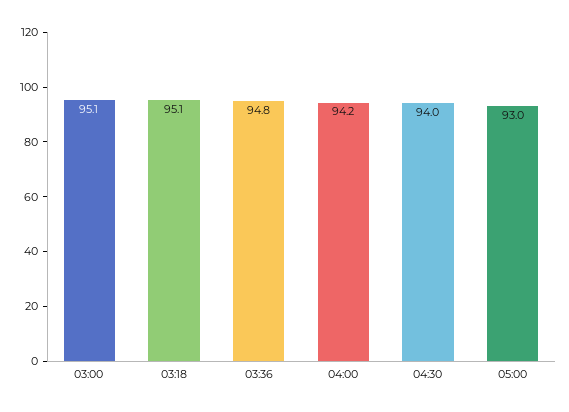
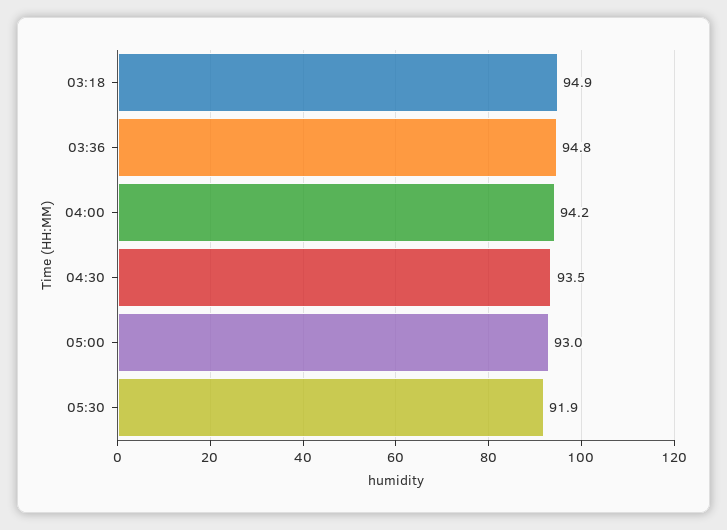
03:00: 95.1 -> none
03:18: 95.1 -> 94.9
04:30: 94 -> 93.5
05:30: none -> 91.9

